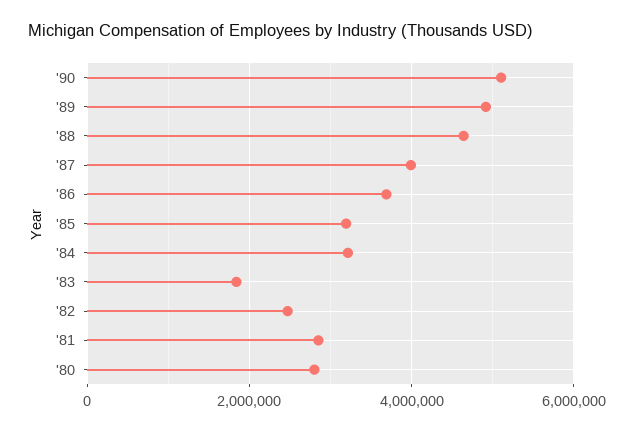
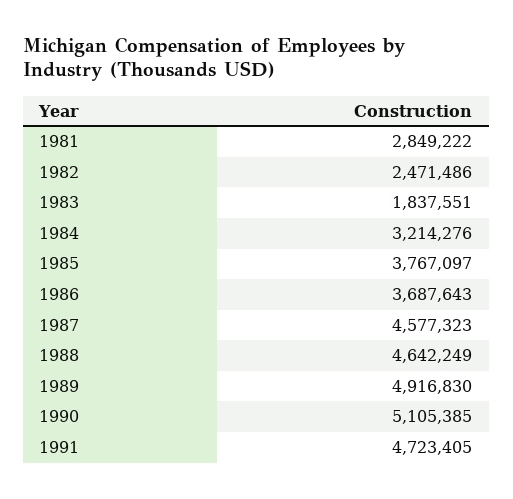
'87: 4000000 -> 4577323
'85: 3200000 -> 3767097
'80: 2800000 -> none
1991: none -> 4723405

